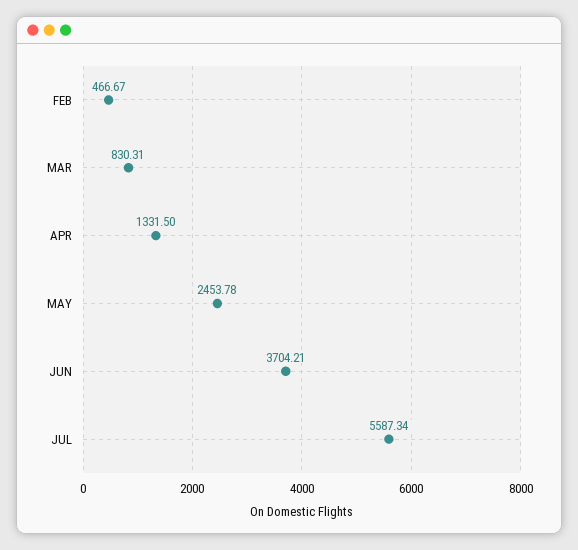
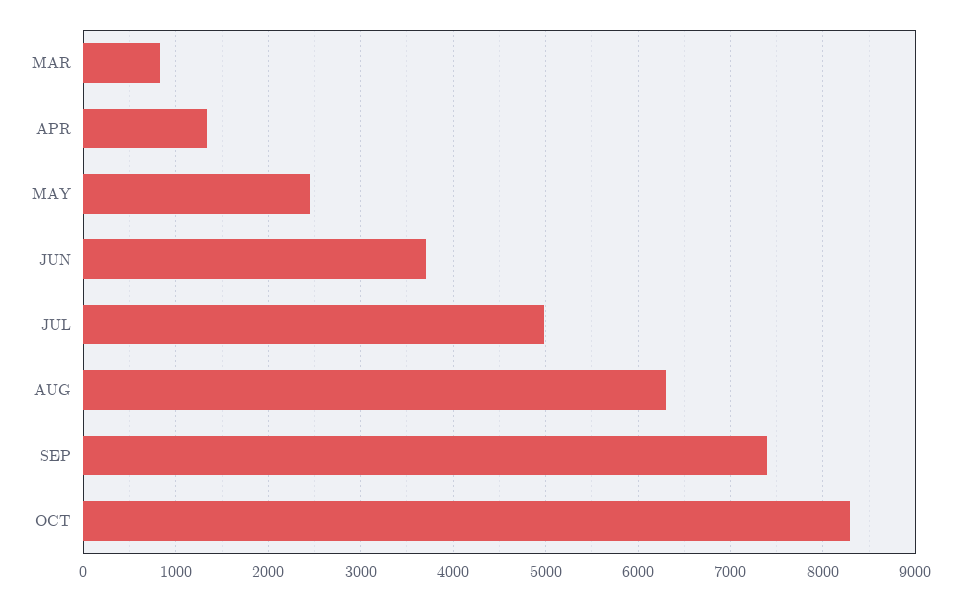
FEB: 466.67 -> none
JUL: 5587.34 -> 5000
AUG: none -> 6300
SEP: none -> 7400
OCT: none -> 8300

